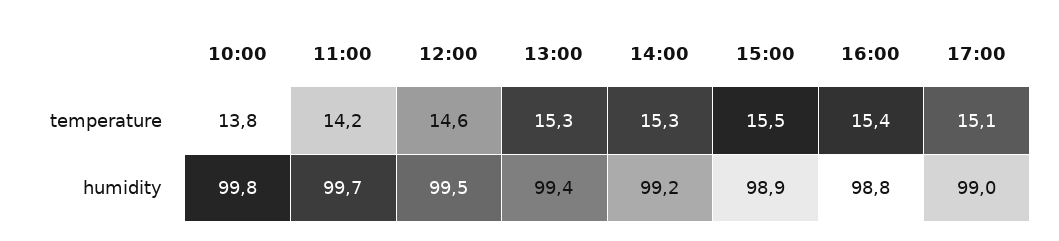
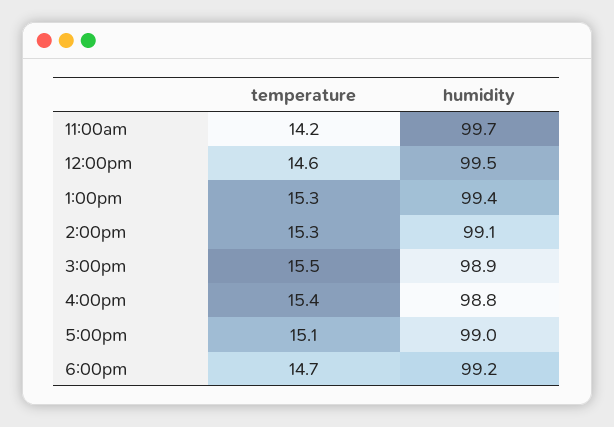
10:00, temperature: 13.8 -> none
10:00, humidity: 99.8 -> none
14:00, humidity: 99.2 -> 99.1
6:00pm, temperature: none -> 14.7
6:00pm, humidity: none -> 99.2

